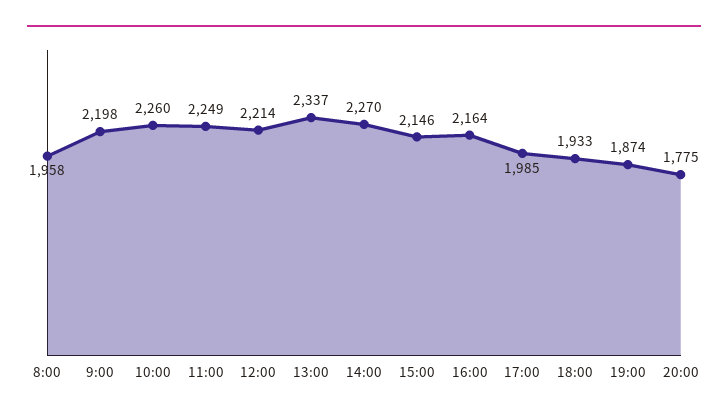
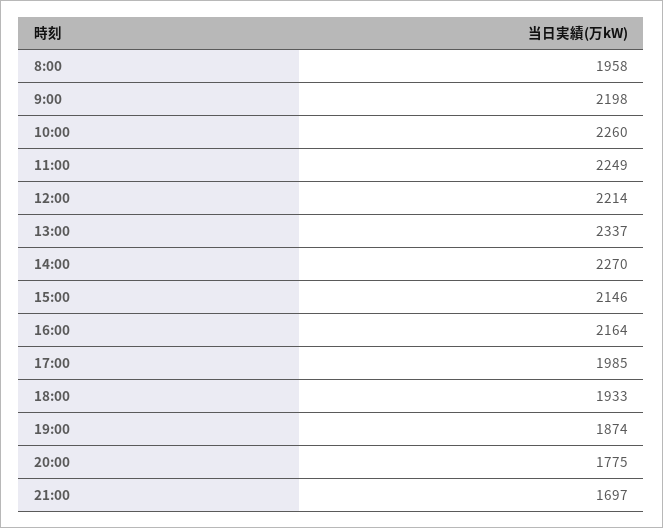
21:00: none -> 1697

